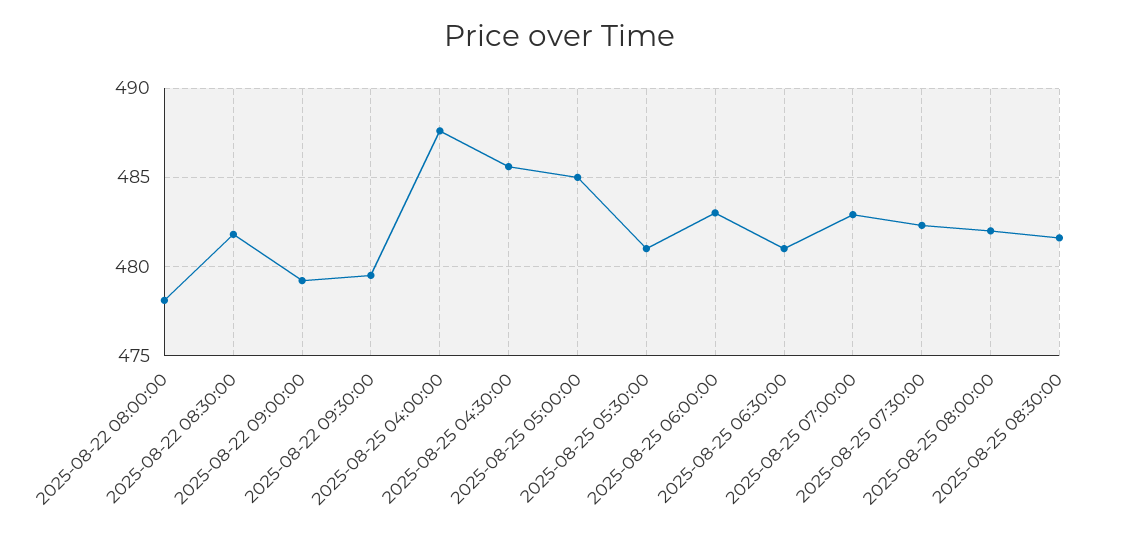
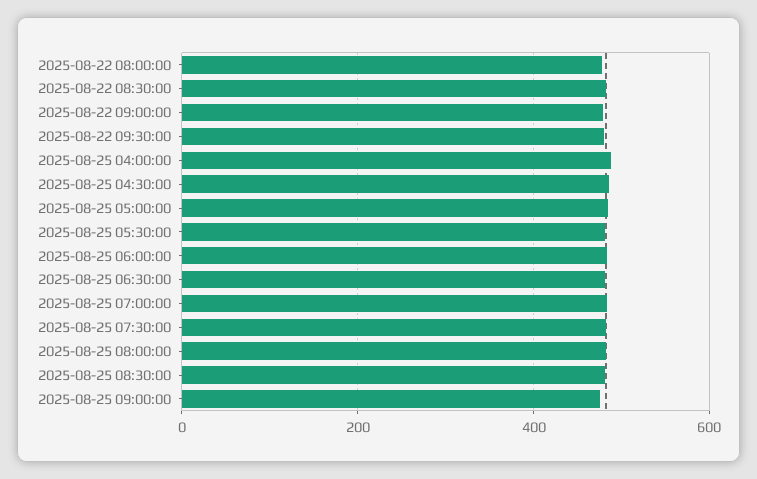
2025-08-25 09:00:00: none -> 480

